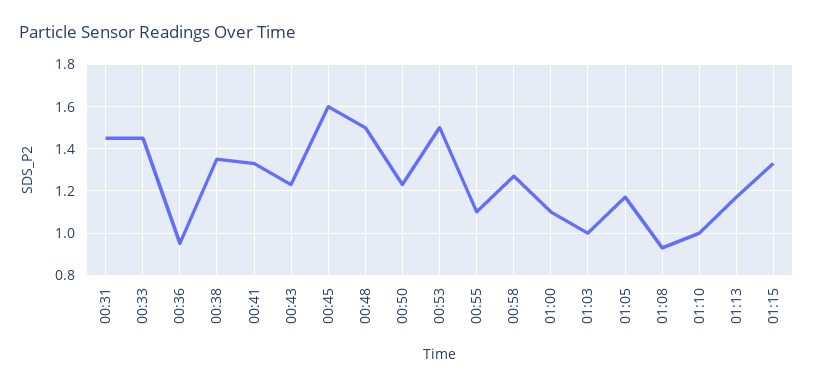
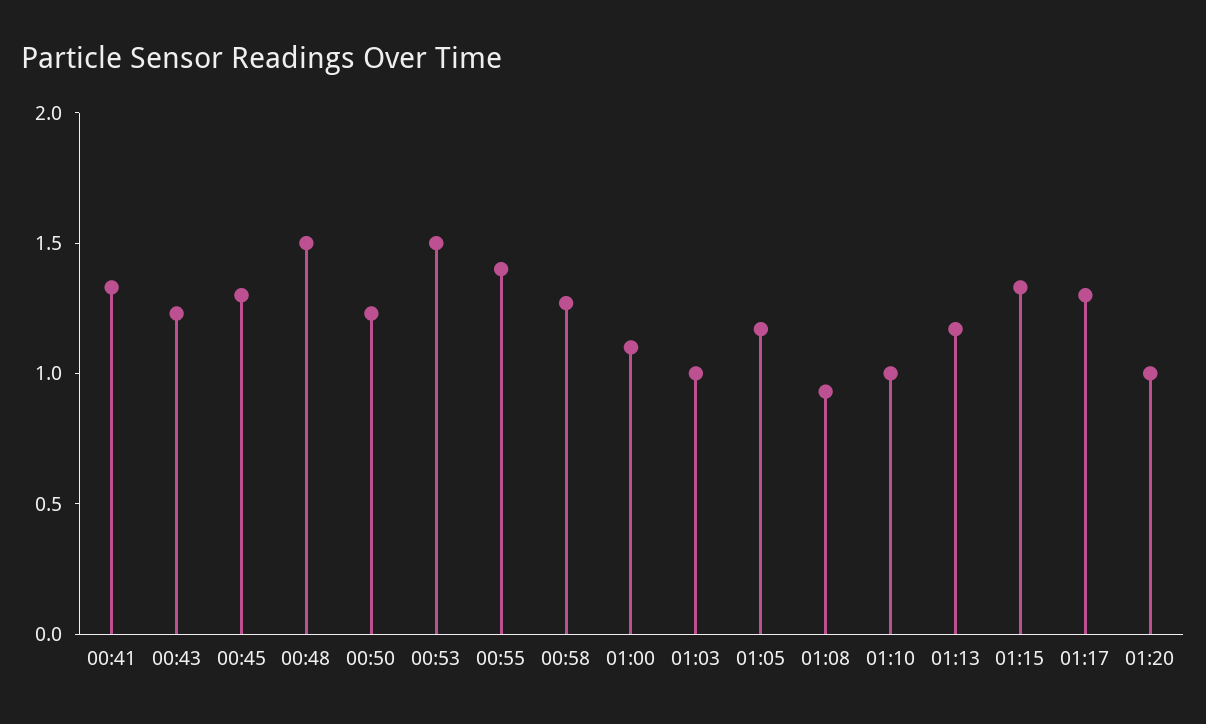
00:31: 1.45 -> none
00:33: 1.45 -> none
00:36: 0.95 -> none
00:38: 1.35 -> none
00:45: 1.6 -> 1.3
00:55: 1.1 -> 1.4
01:17: none -> 1.3
01:20: none -> 1

